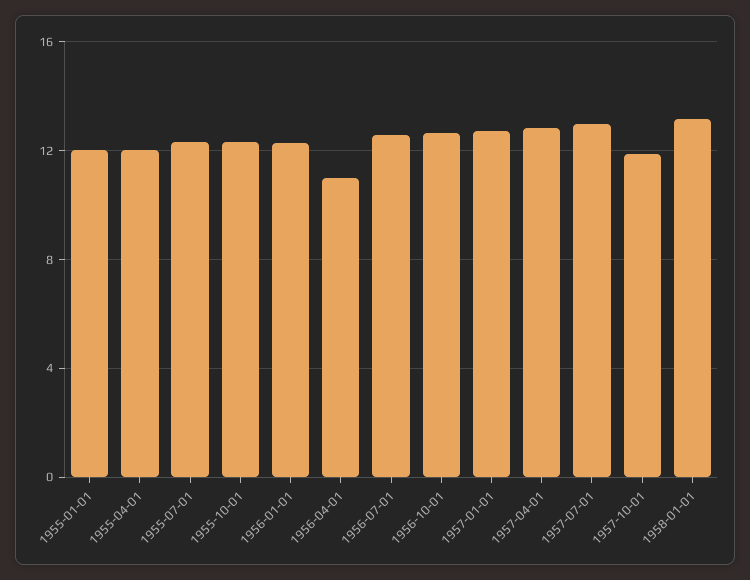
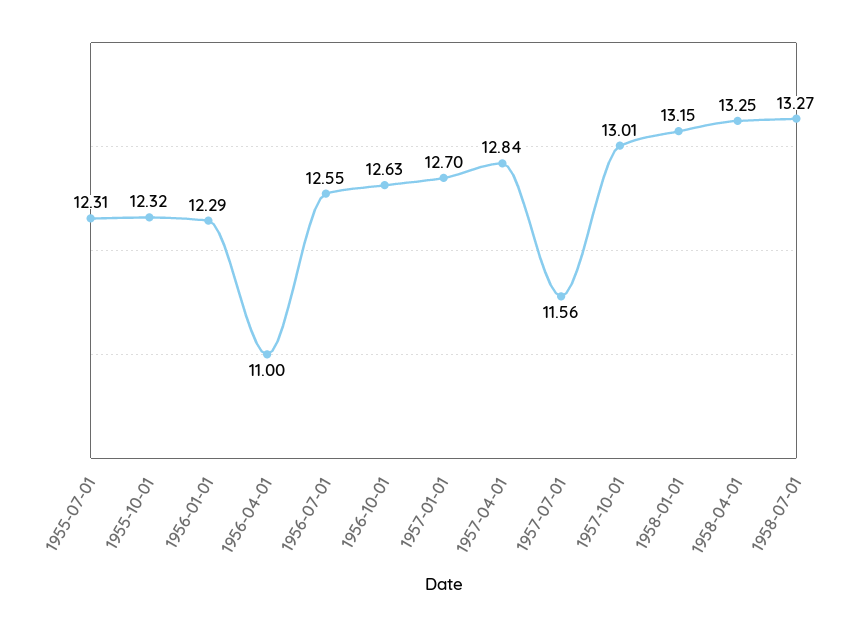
1955-01-01: 12 -> none
1955-04-01: 12 -> none
1957-07-01: 13 -> 11.56
1957-10-01: 12 -> 13.01
1958-04-01: none -> 13.25
1958-07-01: none -> 13.27

